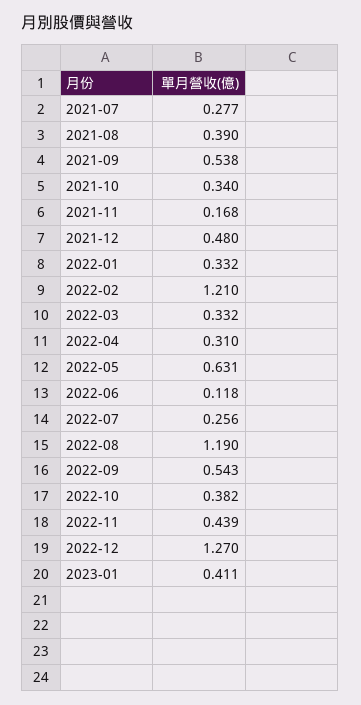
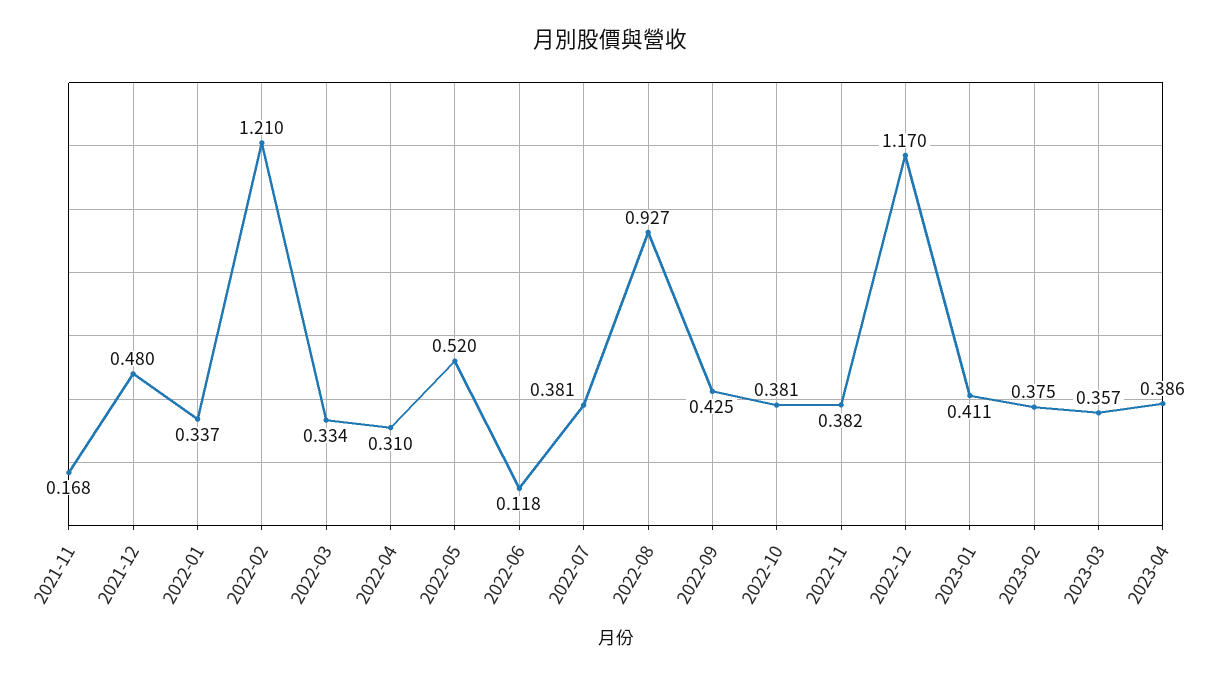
2021-07: 0.277 -> none
2021-08: 0.39 -> none
2021-09: 0.538 -> none
2021-10: 0.34 -> none
2022-01: 0.332 -> 0.337
2022-03: 0.332 -> 0.334
2022-05: 0.631 -> 0.52
2022-07: 0.256 -> 0.381
2022-08: 1.19 -> 0.927
2022-09: 0.543 -> 0.425
2022-10: 0.382 -> 0.381
2022-11: 0.439 -> 0.382
2022-12: 1.27 -> 1.17
2023-02: none -> 0.375
2023-03: none -> 0.357
2023-04: none -> 0.386

